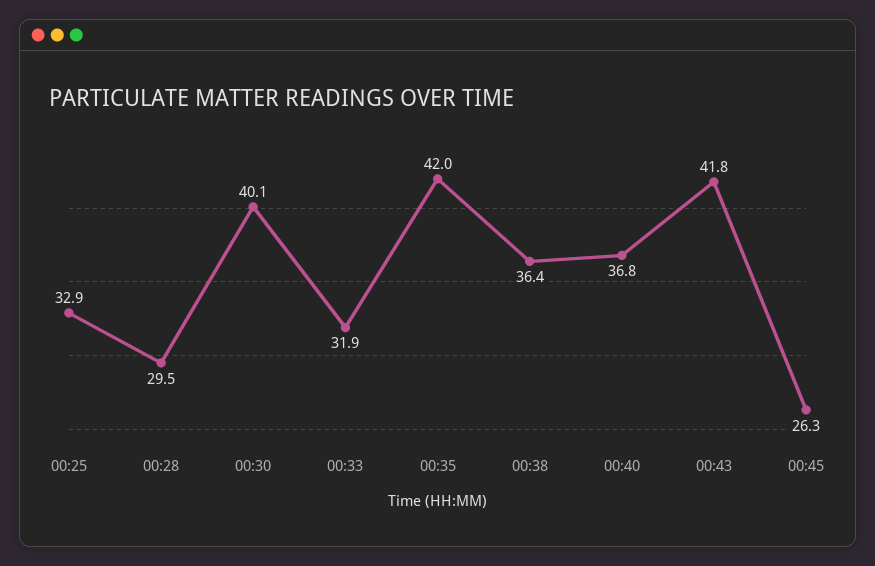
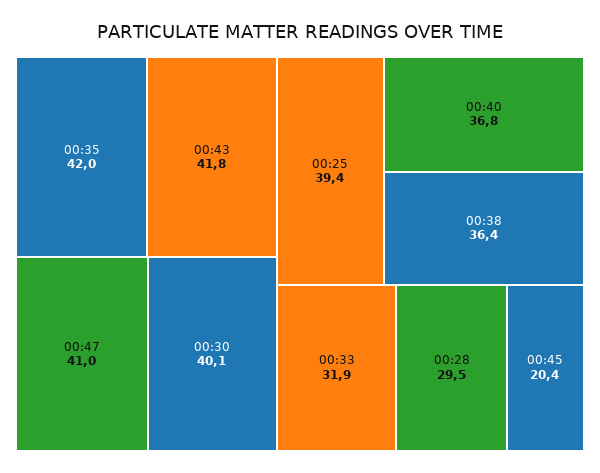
00:25: 32.9 -> 39.4
00:45: 26.3 -> 20.4
00:47: none -> 41

